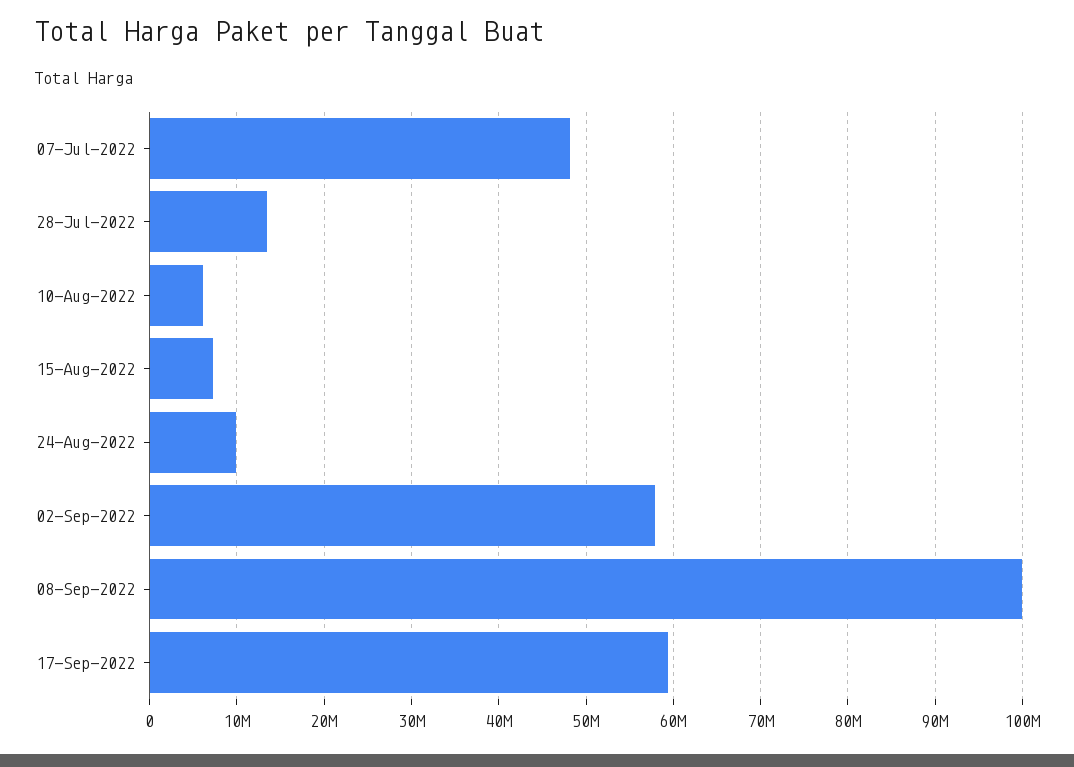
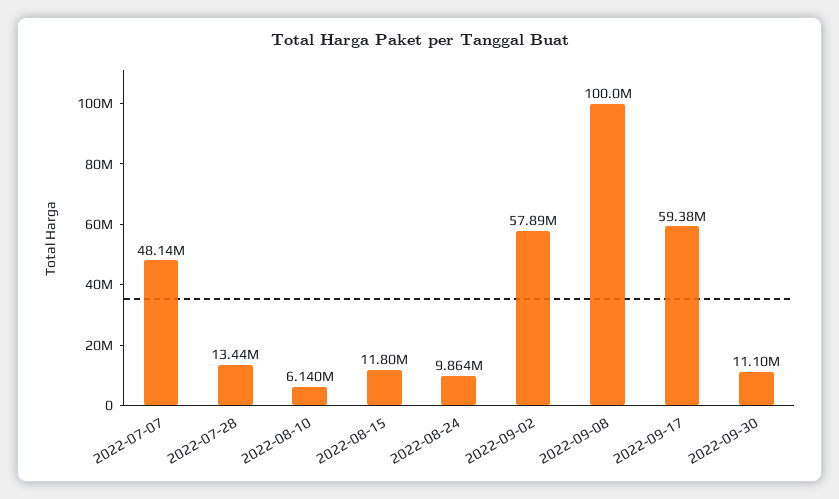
15-Aug-2022: 7000000 -> 11800000
2022-09-30: none -> 11100000

